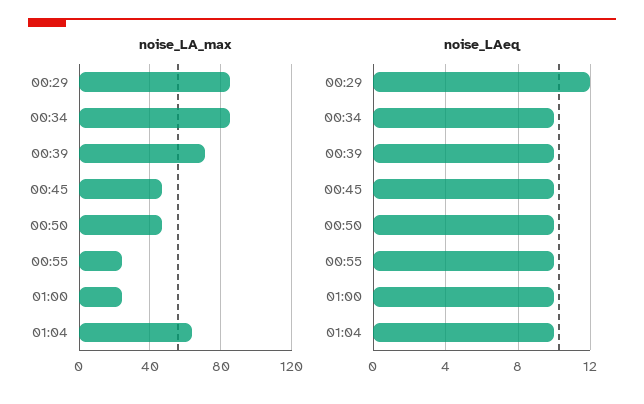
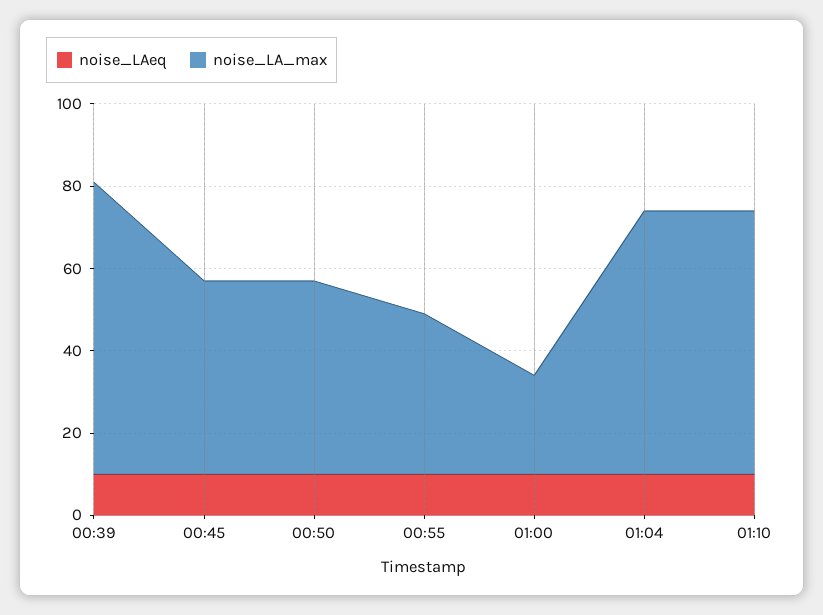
noise_LA_max, 00:29: 85 -> none
noise_LA_max, 00:34: 85 -> none
noise_LA_max, 00:55: 25 -> 40
noise_LAeq, 00:29: 12 -> none
noise_LAeq, 00:34: 10 -> none
noise_LAeq, 01:10: none -> 10
noise_LA_max, 01:10: none -> 65

